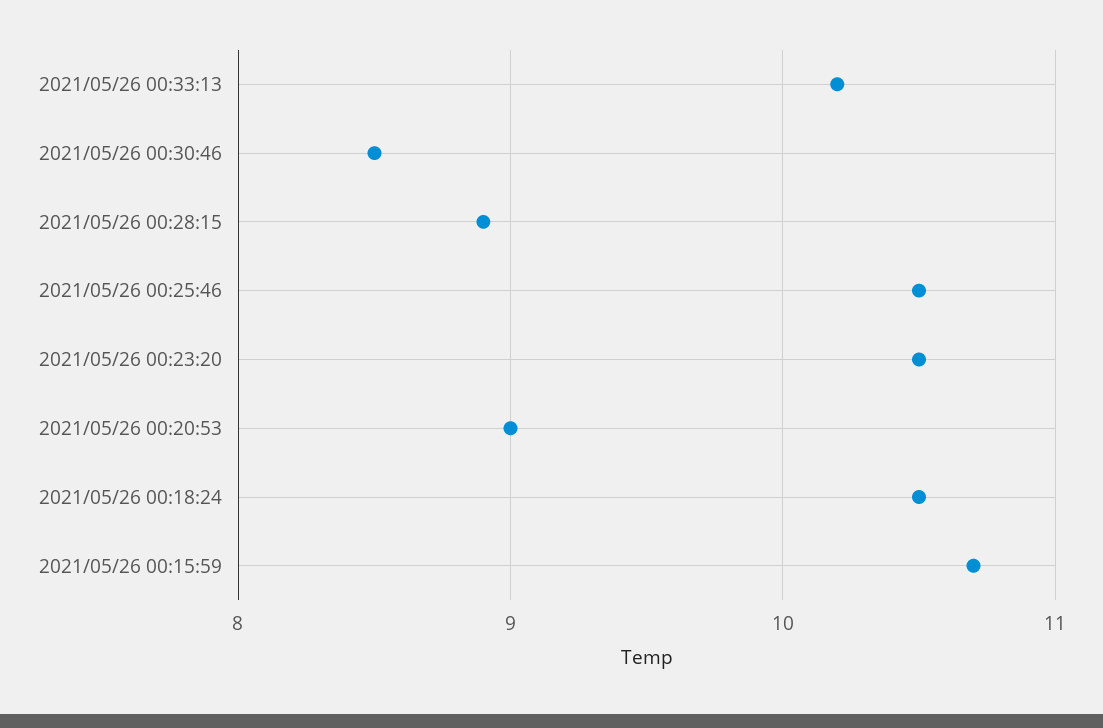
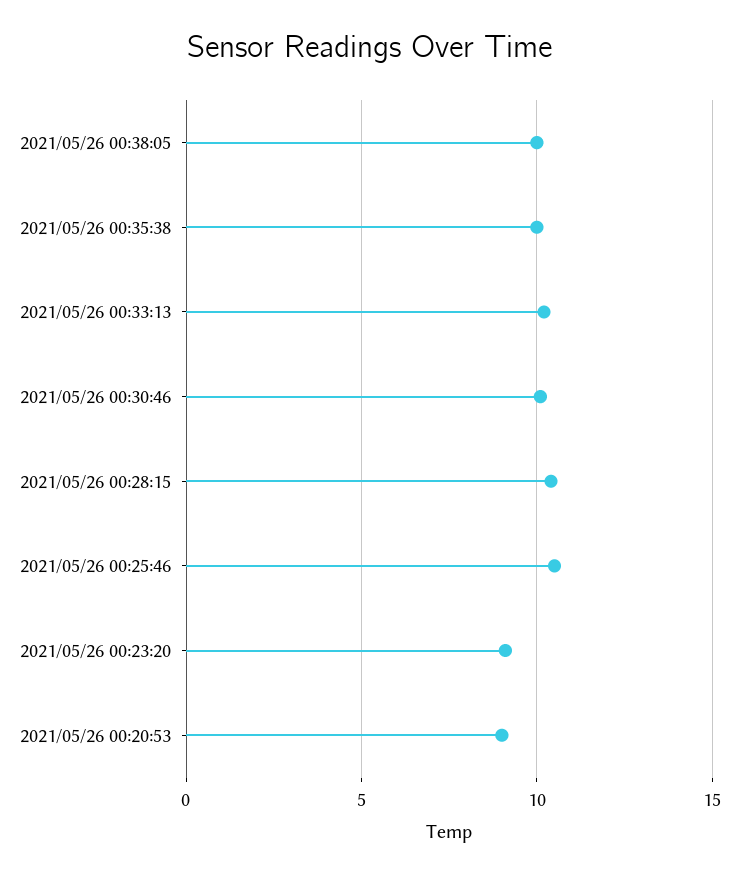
2021/05/26 00:30:46: 8.5 -> 10
2021/05/26 00:28:15: 8.9 -> 10.5
2021/05/26 00:23:20: 10.5 -> 9
2021/05/26 00:18:24: 10.5 -> none
2021/05/26 00:15:59: 10.7 -> none
2021/05/26 00:38:05: none -> 10
2021/05/26 00:35:38: none -> 10

